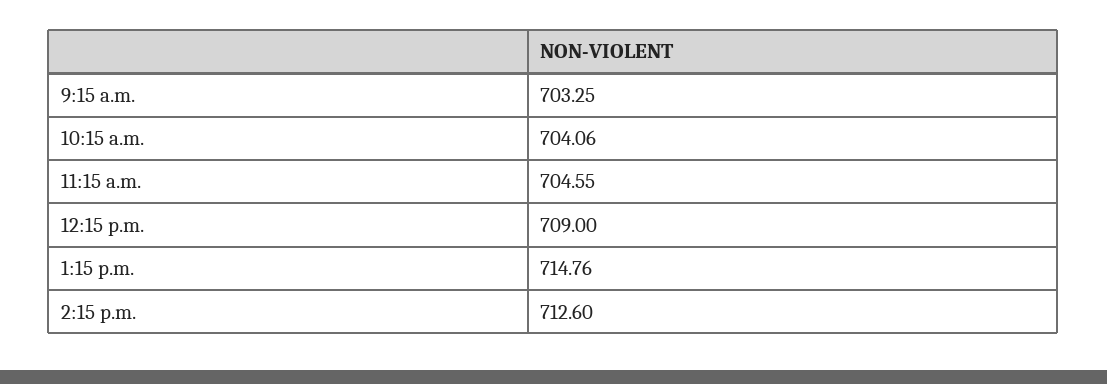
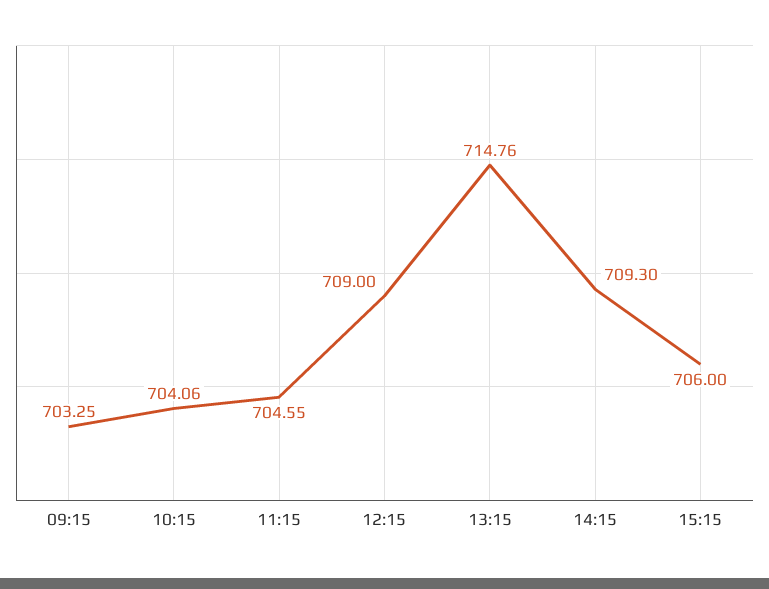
2:15 p.m.: 712.6 -> 709.3
15:15: none -> 706

